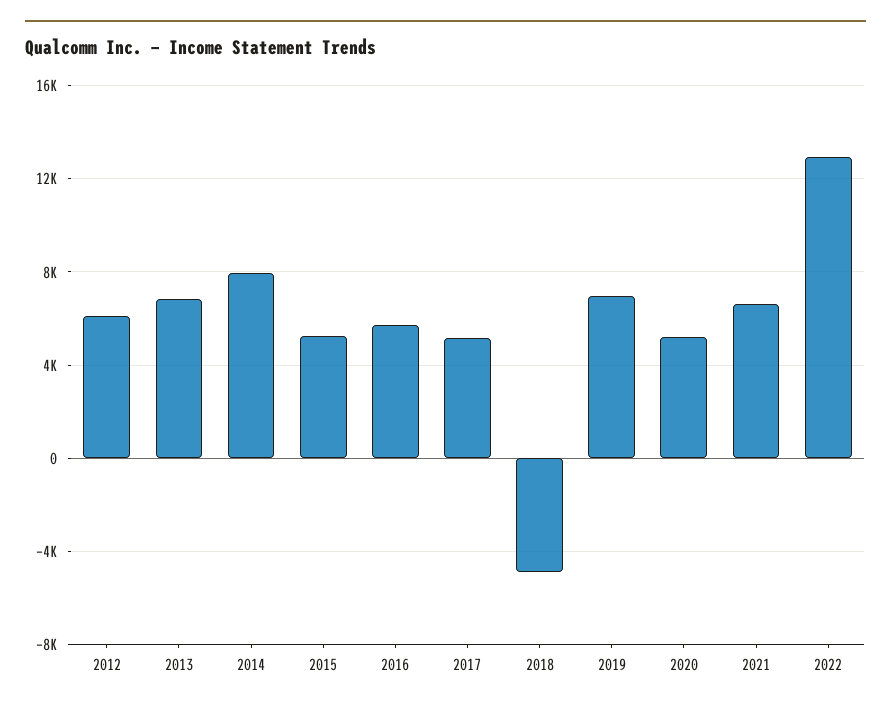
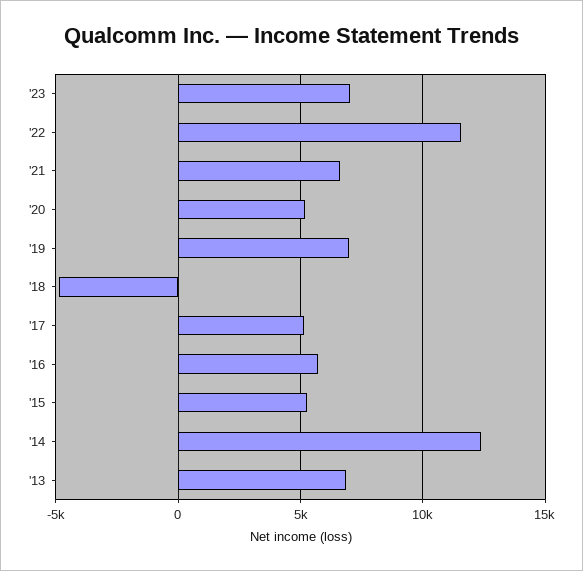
2012: 6000 -> none
2014: 8000 -> 12500
2022: 13000 -> 11500
'23: none -> 7000

